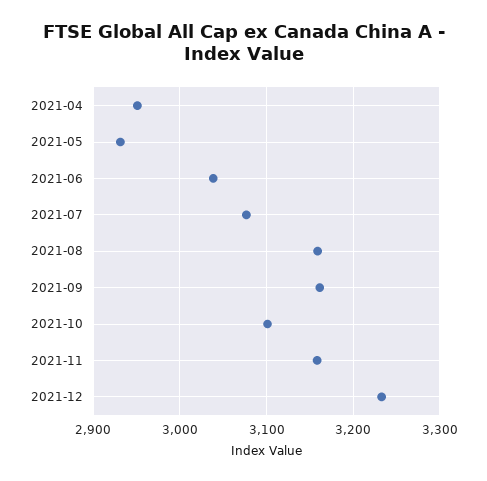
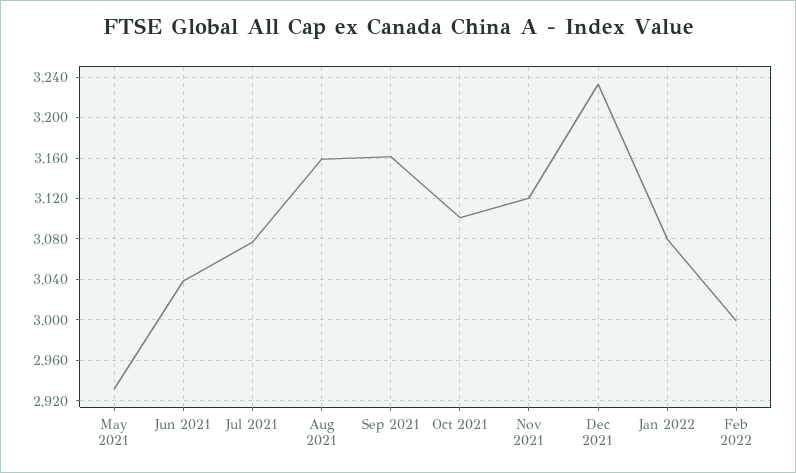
2021-04: 2950 -> none
2021-11: 3160 -> 3120
Jan 2022: none -> 3080
Feb 2022: none -> 3000

